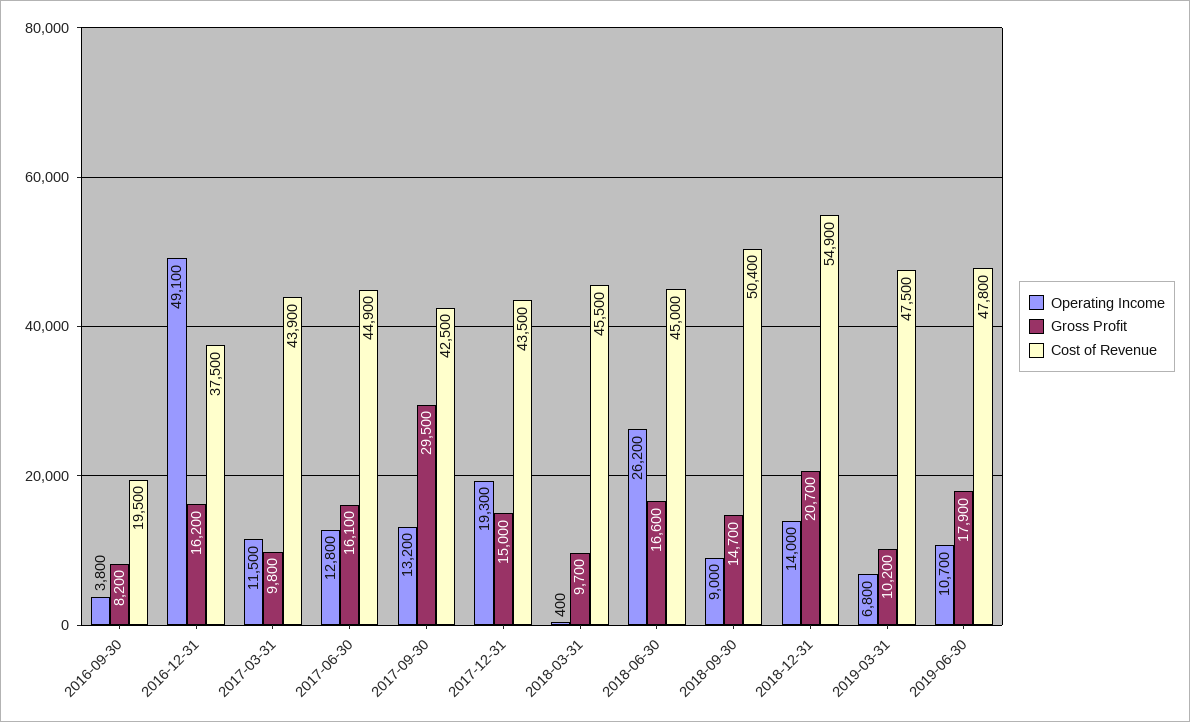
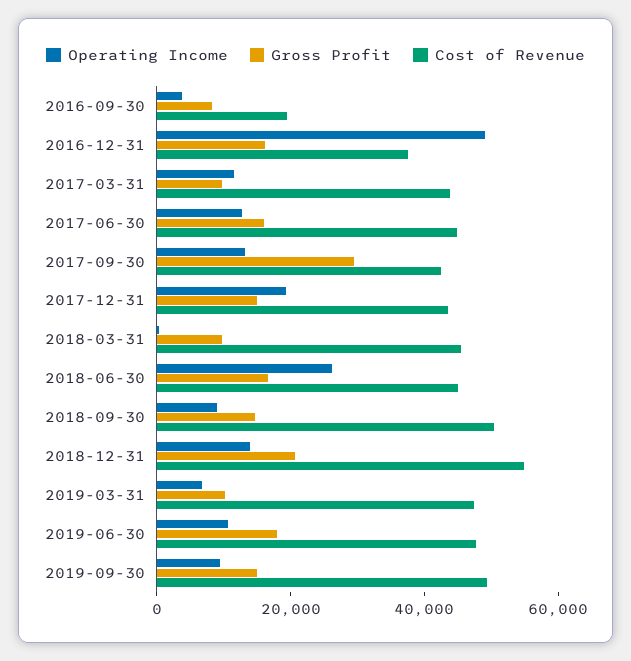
Operating Income, 2019-09-30: none -> 10000
Gross Profit, 2019-09-30: none -> 15000
Cost of Revenue, 2019-09-30: none -> 50000

